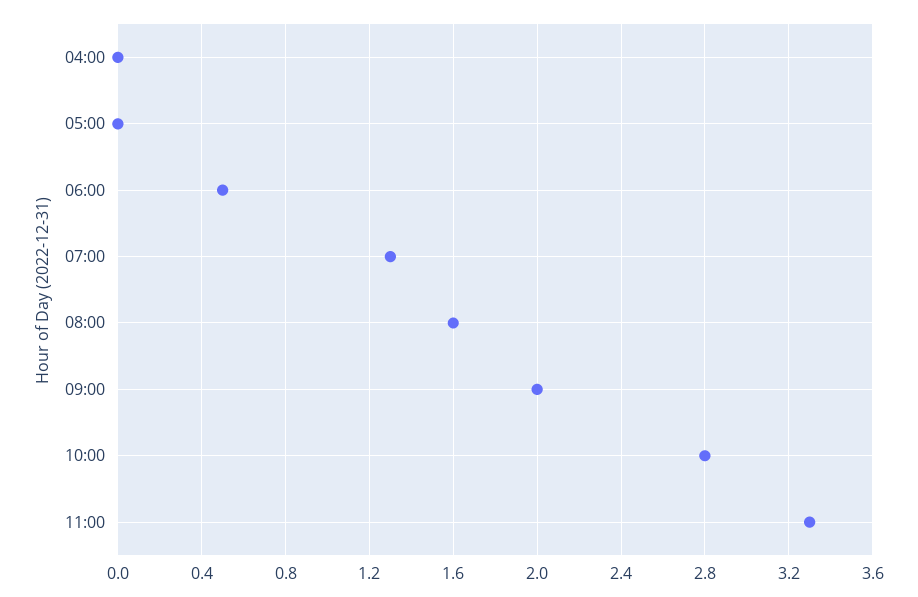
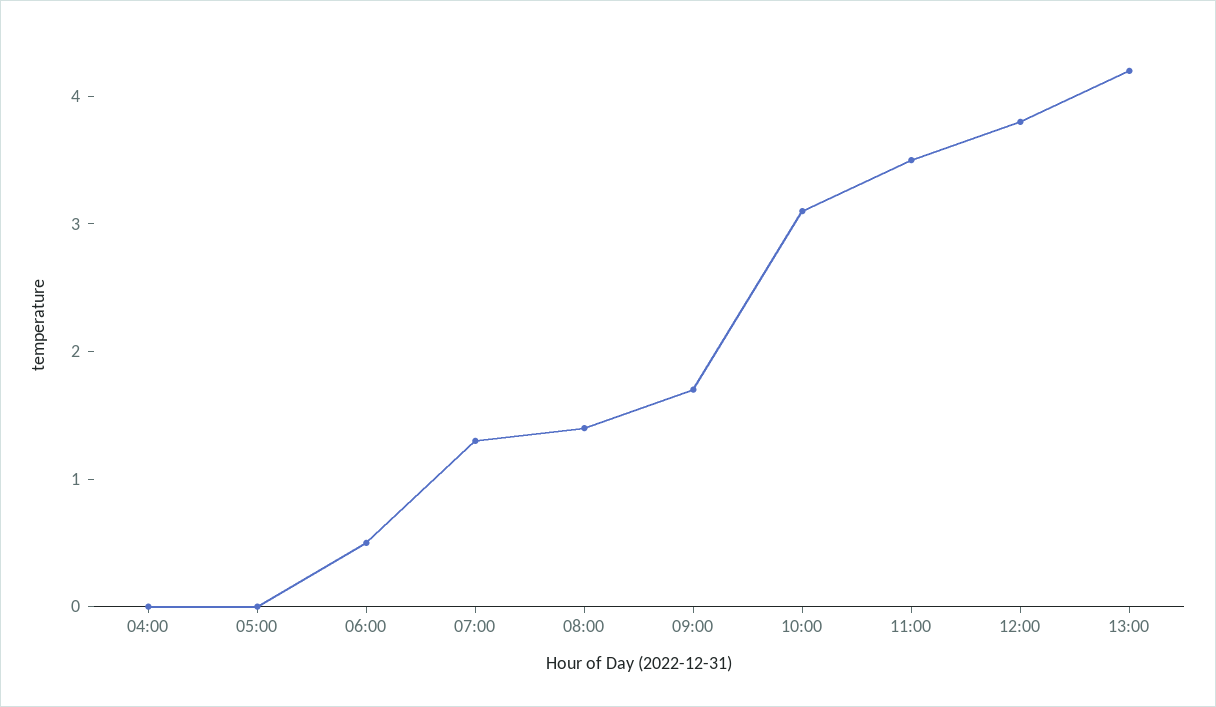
08:00: 1.6 -> 1.4
09:00: 2 -> 1.7
10:00: 2.8 -> 3.1
11:00: 3.3 -> 3.5
12:00: none -> 3.8
13:00: none -> 4.2

